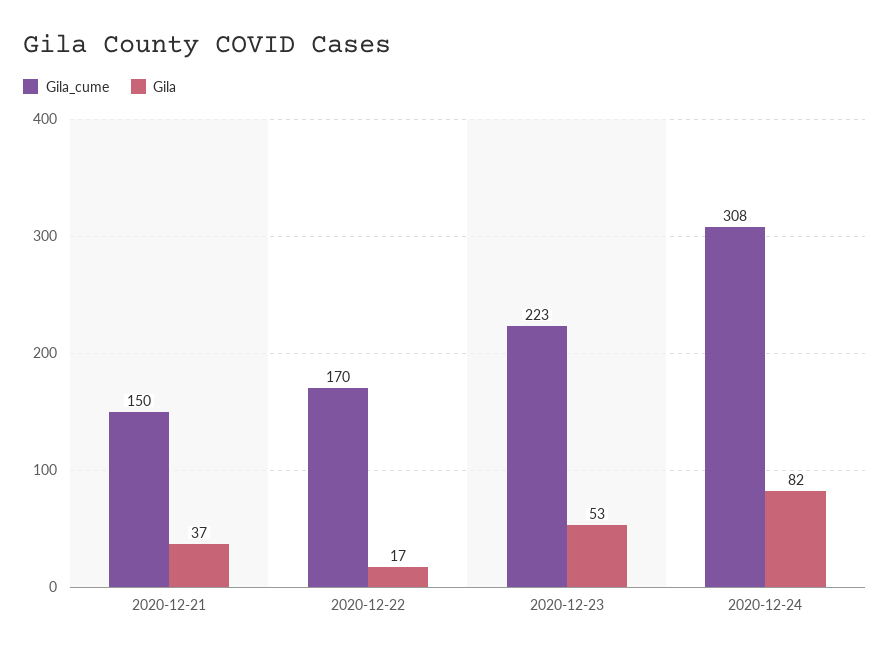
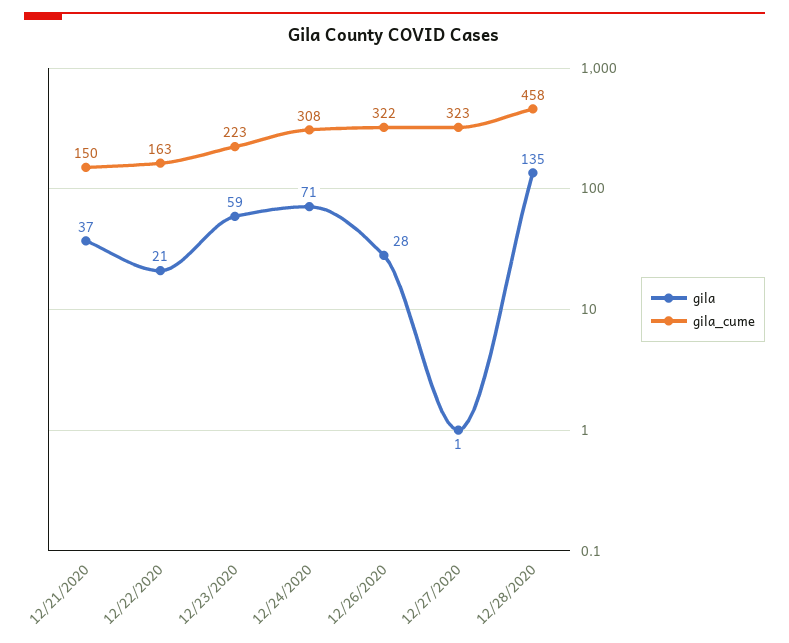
Gila_cume, 2020-12-22: 170 -> 163
Gila, 2020-12-22: 17 -> 21
Gila, 2020-12-23: 53 -> 59
Gila, 2020-12-24: 82 -> 71
Gila, 12/26/2020: none -> 28
Gila_cume, 12/26/2020: none -> 322
Gila, 12/27/2020: none -> 1
Gila_cume, 12/27/2020: none -> 323
Gila, 12/28/2020: none -> 135
Gila_cume, 12/28/2020: none -> 458

